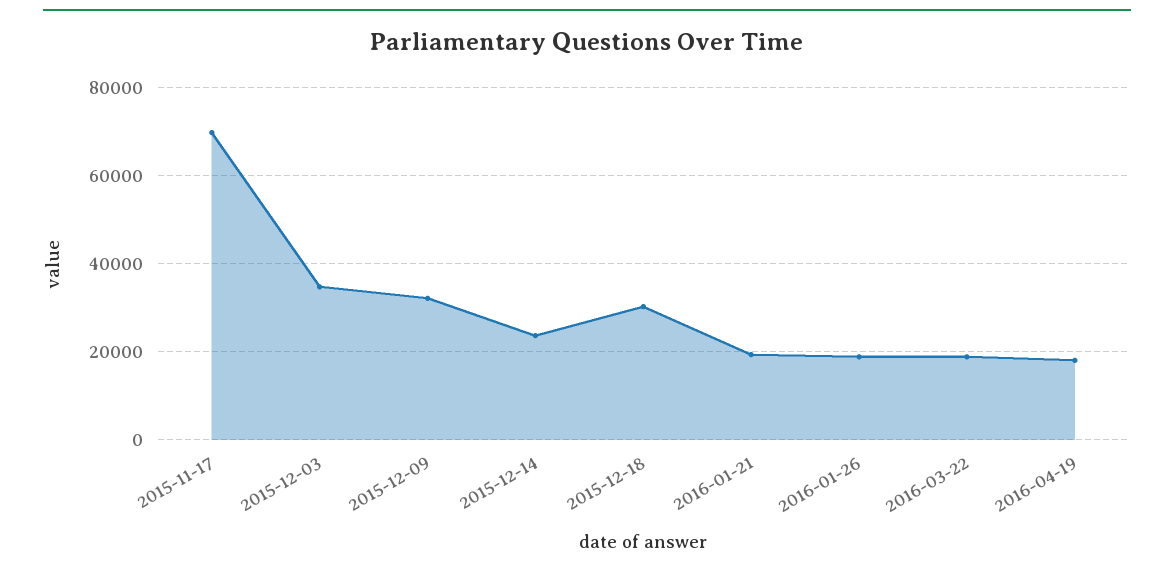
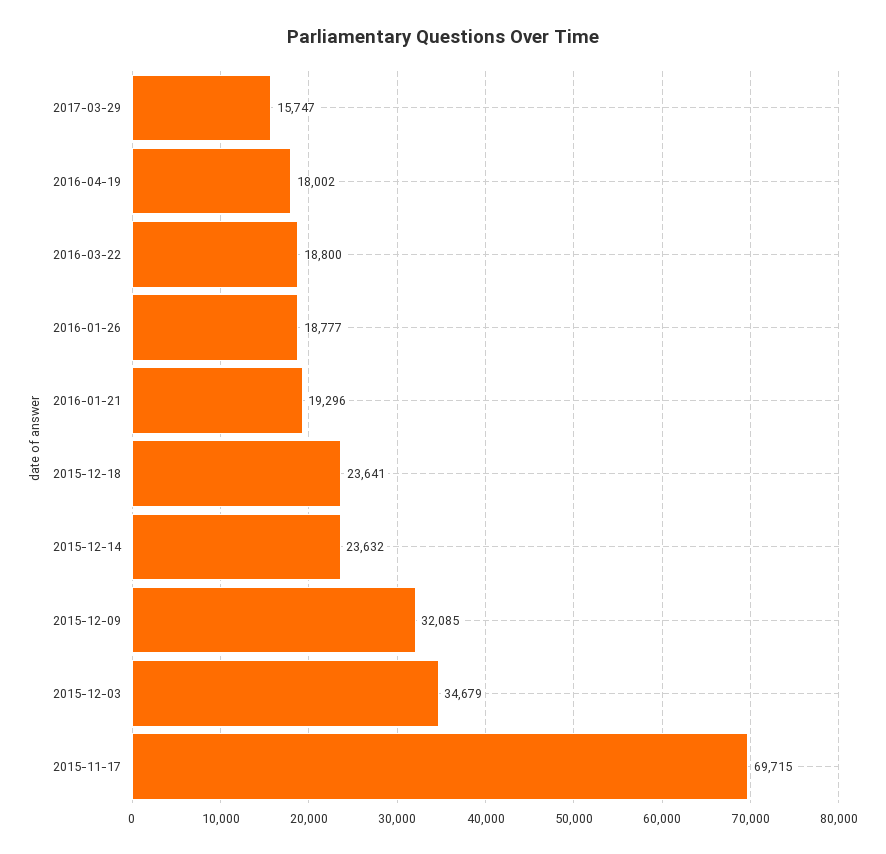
2015-12-18: 30000 -> 23641
2017-03-29: none -> 15747

